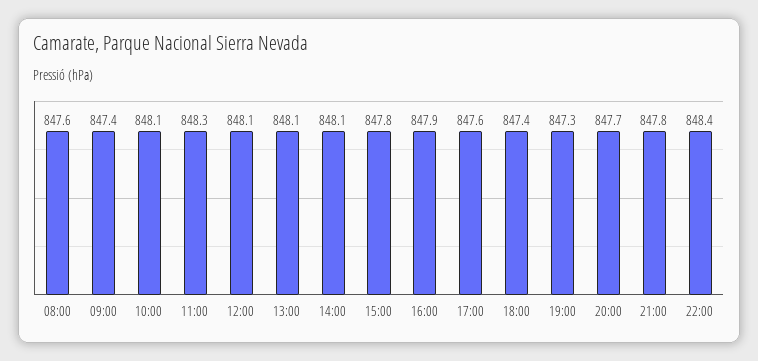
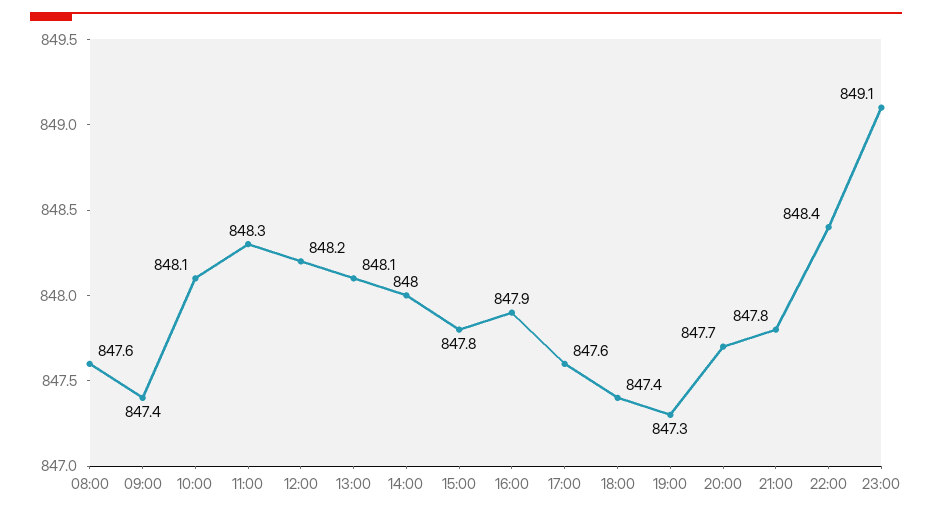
12:00: 848.1 -> 848.2
14:00: 848.1 -> 848
23:00: none -> 849.1

